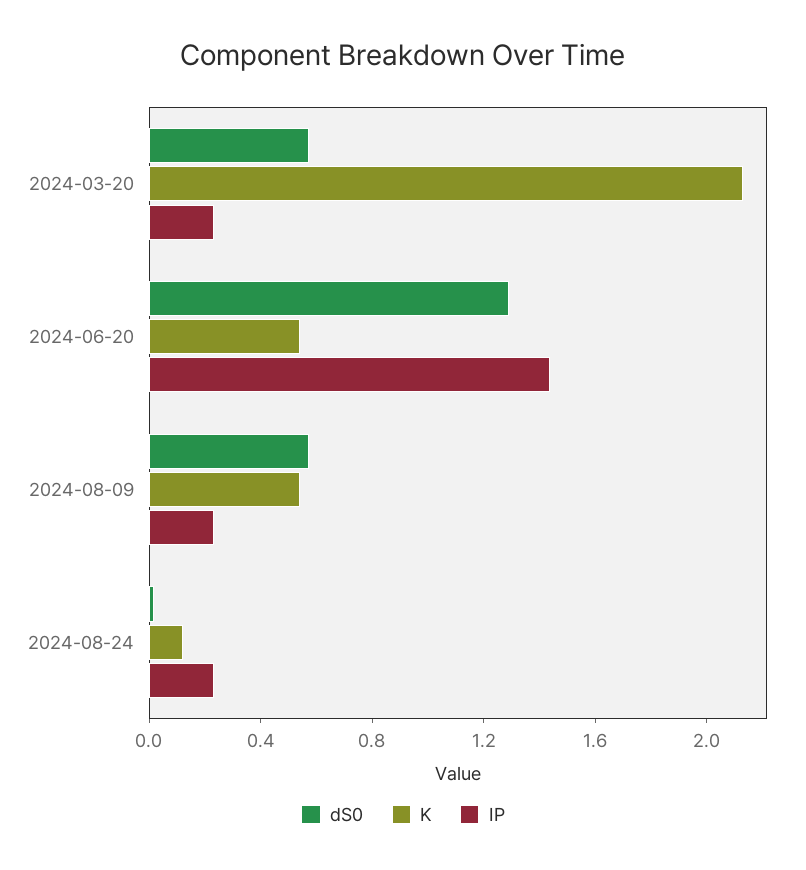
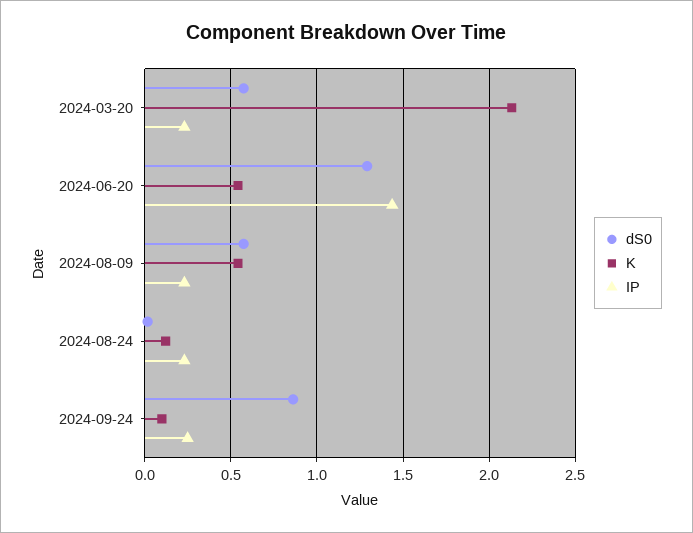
dS0, 2024-09-24: none -> 0.85
K, 2024-09-24: none -> 0.1
IP, 2024-09-24: none -> 0.25

